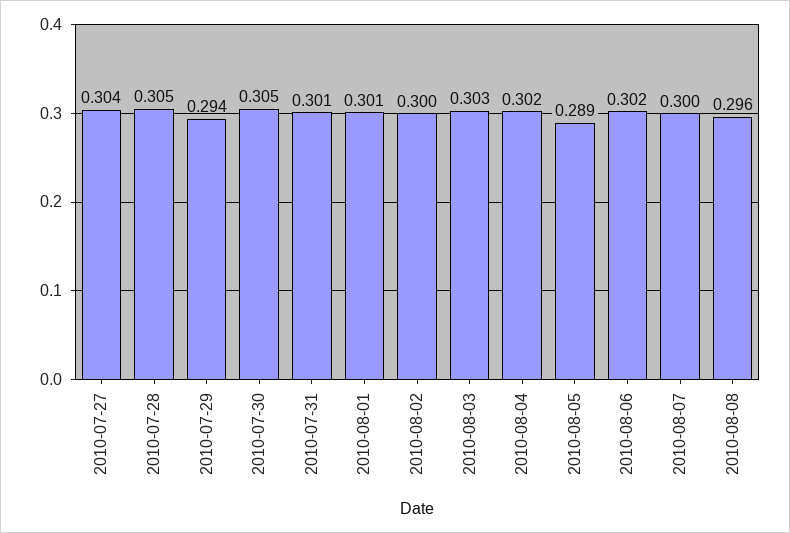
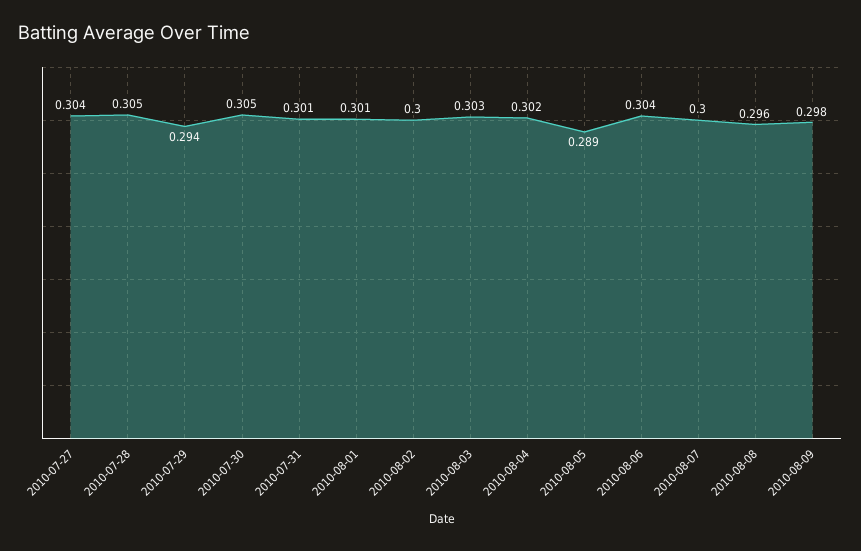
2010-08-06: 0.302 -> 0.304
2010-08-09: none -> 0.298

